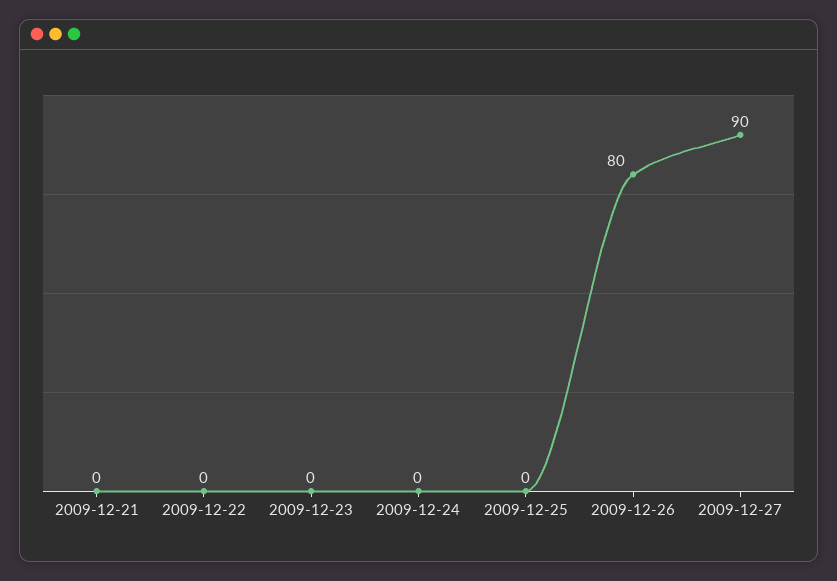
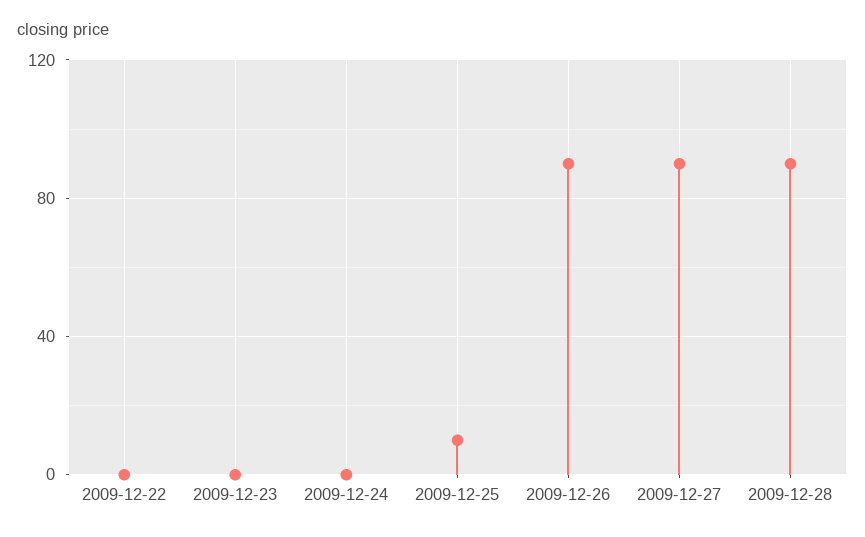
2009-12-21: 0 -> none
2009-12-25: 0 -> 10
2009-12-26: 80 -> 90
2009-12-28: none -> 90

